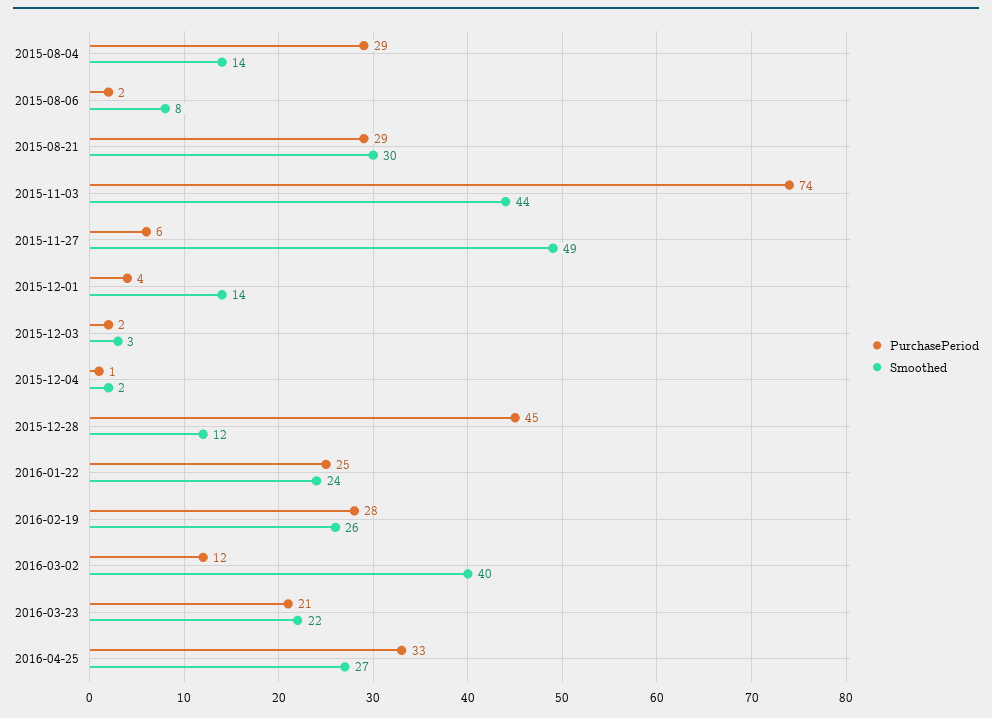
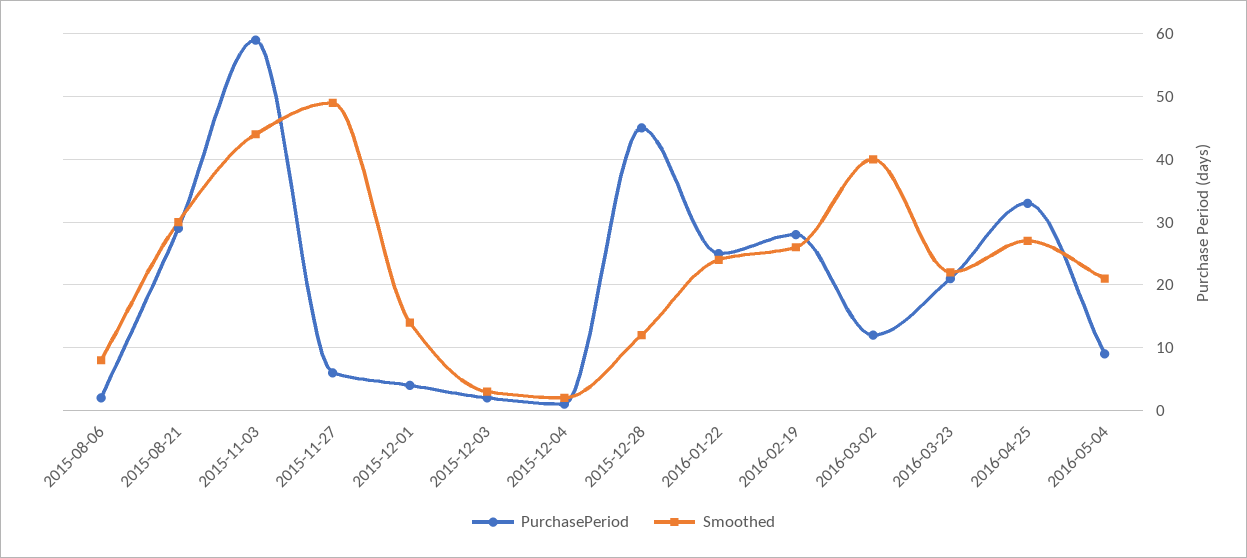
PurchasePeriod, 2015-08-04: 29 -> none
Smoothed, 2015-08-04: 14 -> none
PurchasePeriod, 2015-11-03: 74 -> 59
PurchasePeriod, 2016-05-04: none -> 9
Smoothed, 2016-05-04: none -> 21

